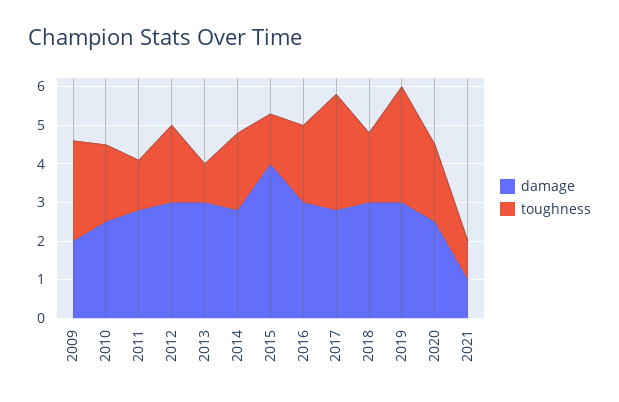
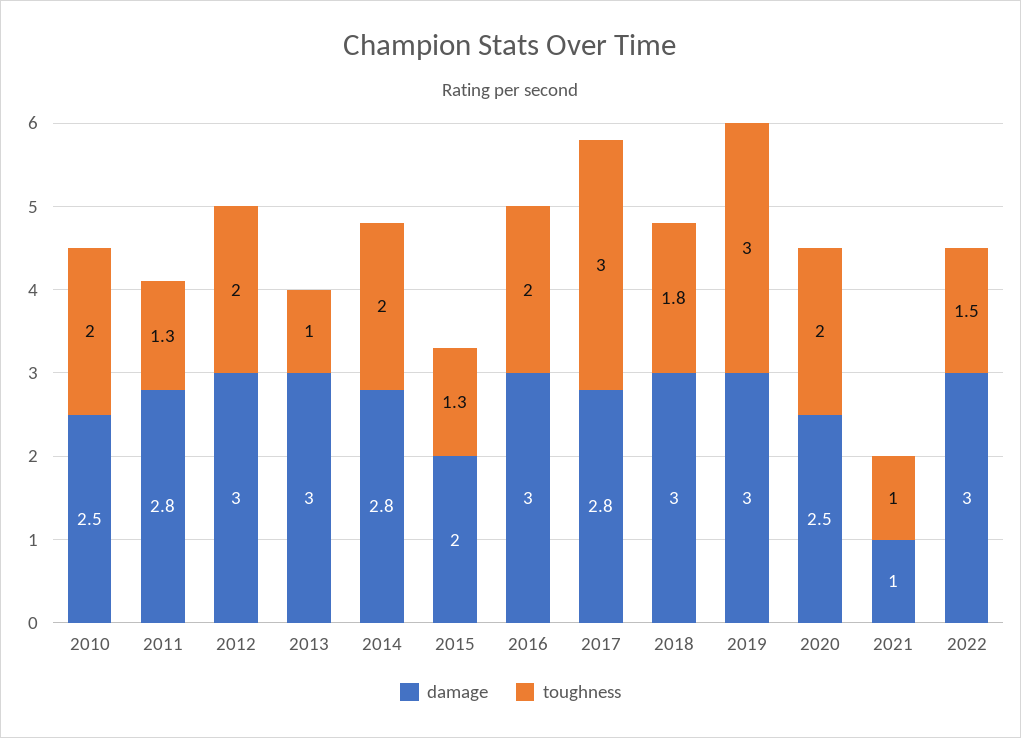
damage, 2009: 2 -> none
toughness, 2009: 2.5 -> none
damage, 2015: 4 -> 2
damage, 2022: none -> 3
toughness, 2022: none -> 1.5

